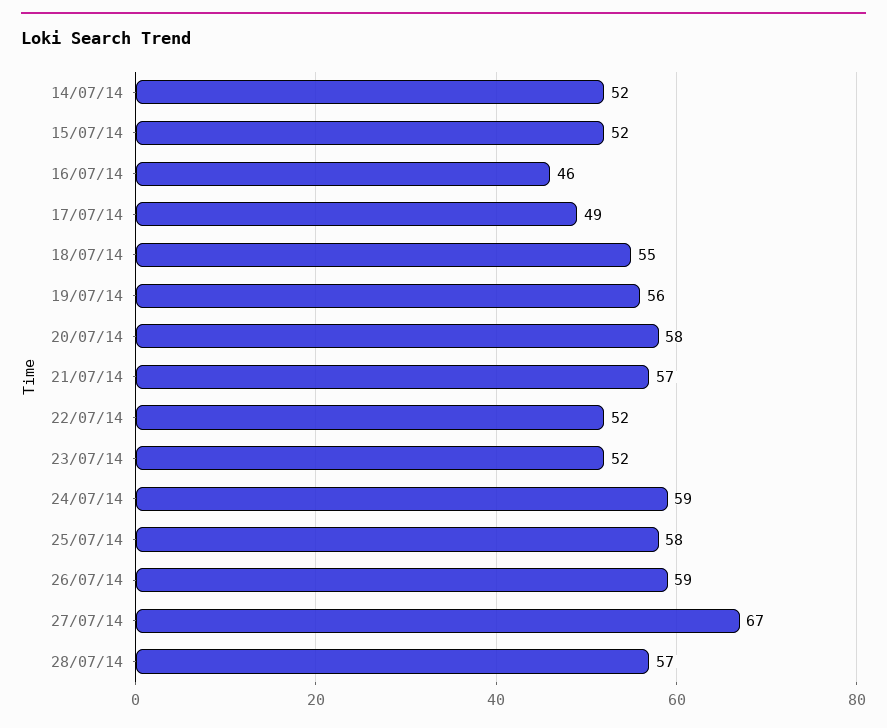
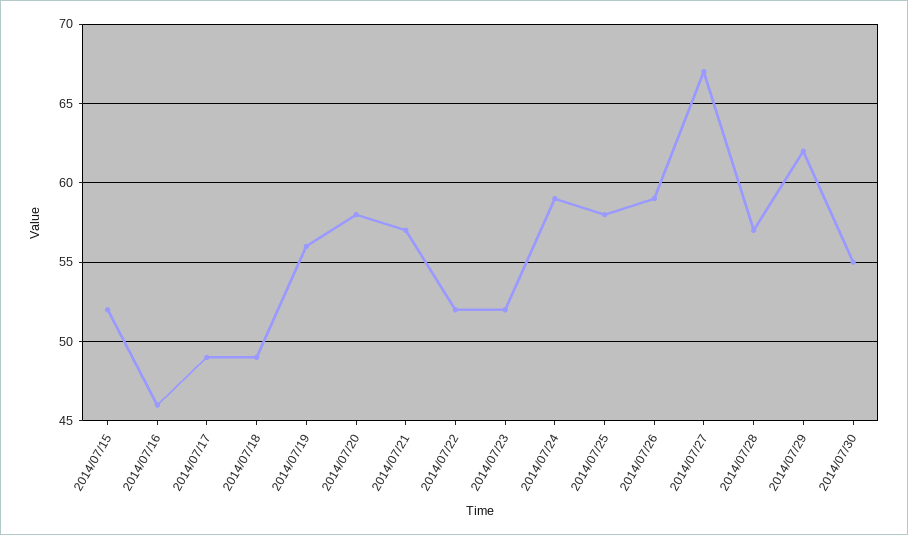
14/07/14: 52 -> none
18/07/14: 55 -> 49
2014/07/29: none -> 62
2014/07/30: none -> 55

